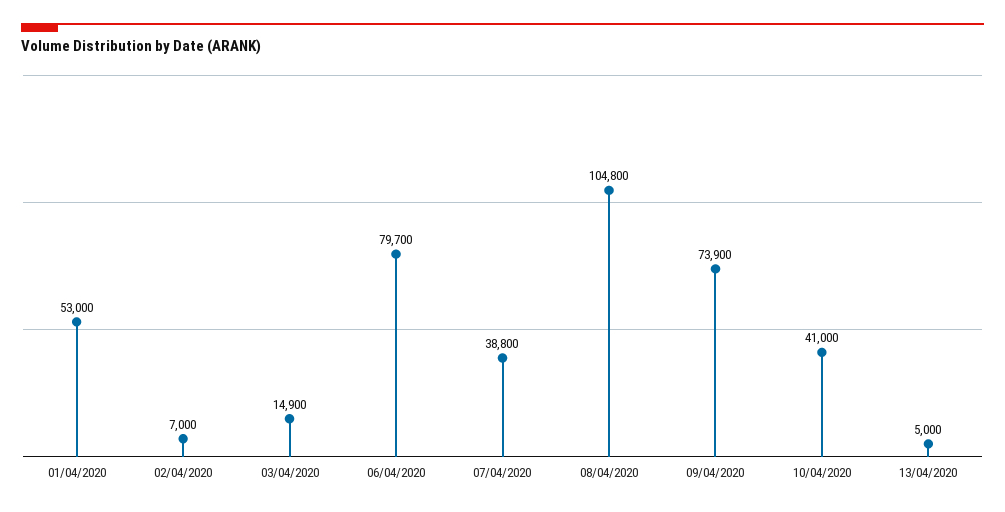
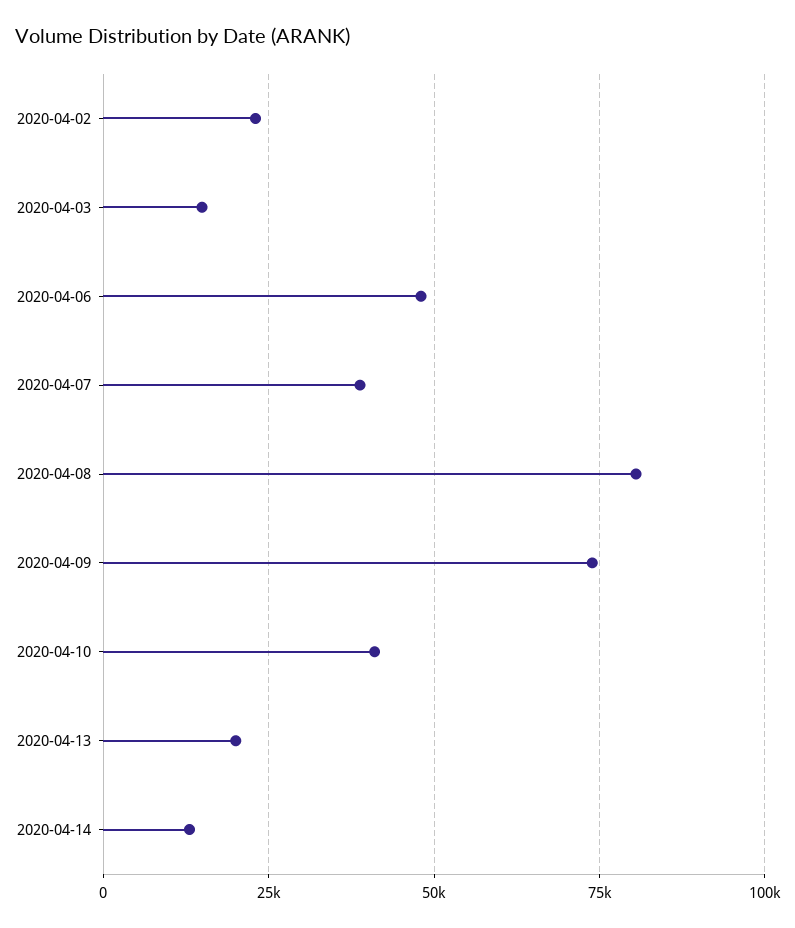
01/04/2020: 53000 -> none
02/04/2020: 7000 -> 22500
06/04/2020: 79700 -> 47500
08/04/2020: 104800 -> 80000
13/04/2020: 5000 -> 20000
2020-04-14: none -> 12500

